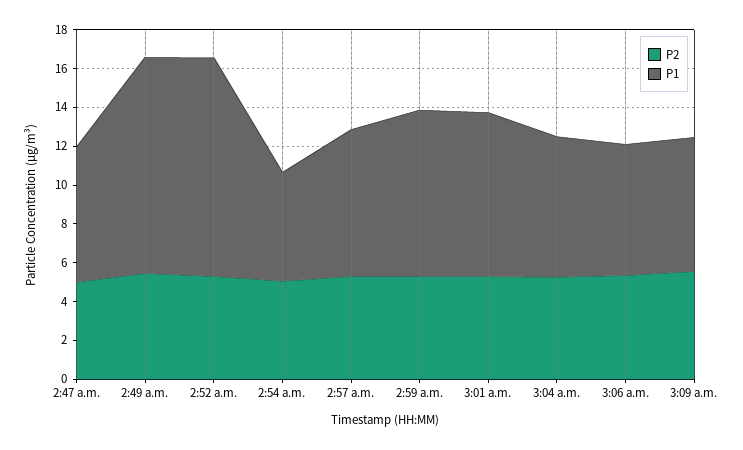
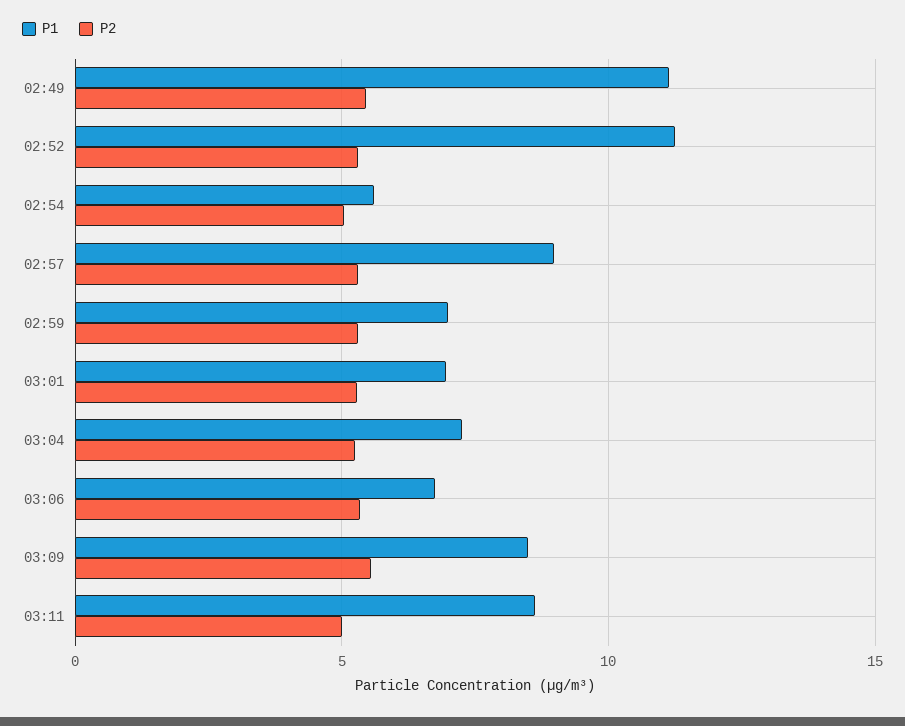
P2, 2:47 a.m.: 5 -> none
P1, 2:47 a.m.: 7 -> none
P1, 2:57 a.m.: 7.5 -> 9
P1, 2:59 a.m.: 8.5 -> 7
P1, 3:01 a.m.: 8.5 -> 7
P1, 3:09 a.m.: 7 -> 8.5
P1, 03:11: none -> 8.5
P2, 03:11: none -> 5

